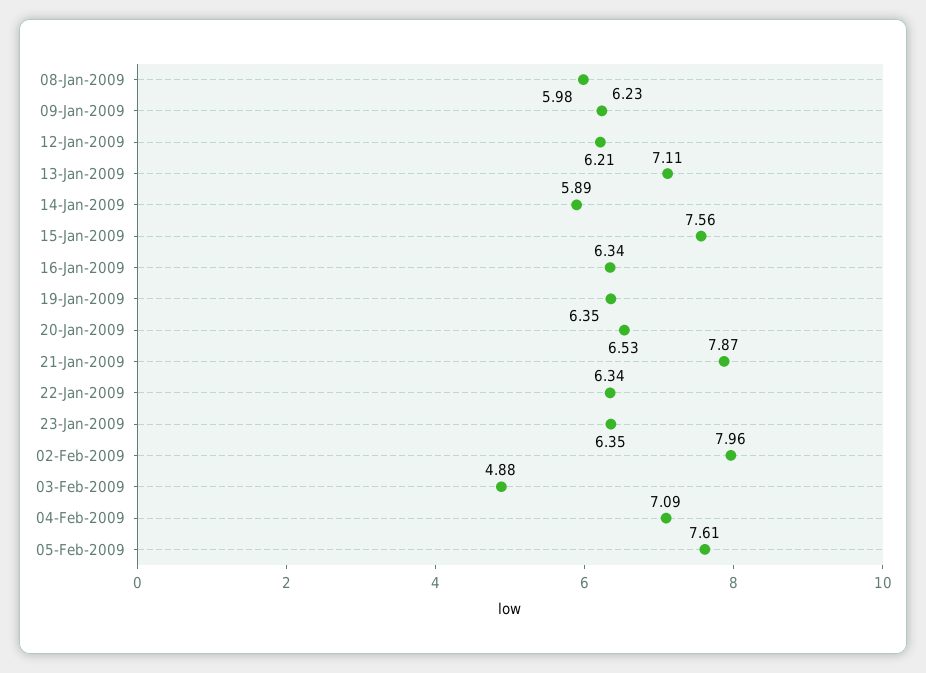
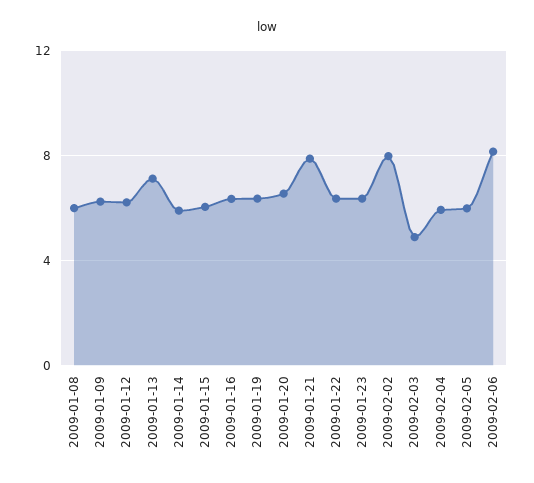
15-Jan-2009: 7.56 -> 6
04-Feb-2009: 7.09 -> 6
05-Feb-2009: 7.61 -> 6
2009-02-06: none -> 8

